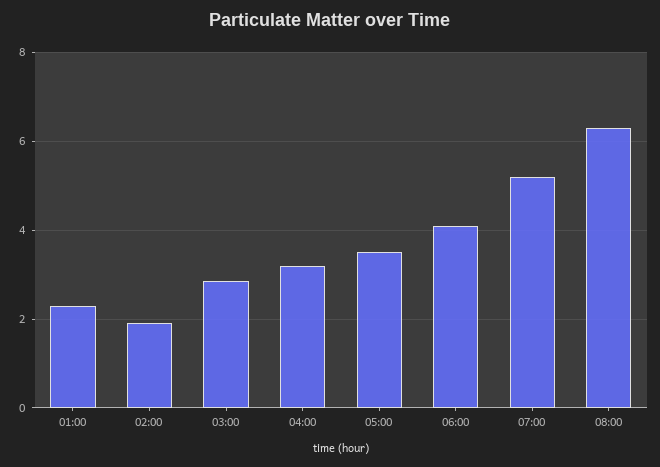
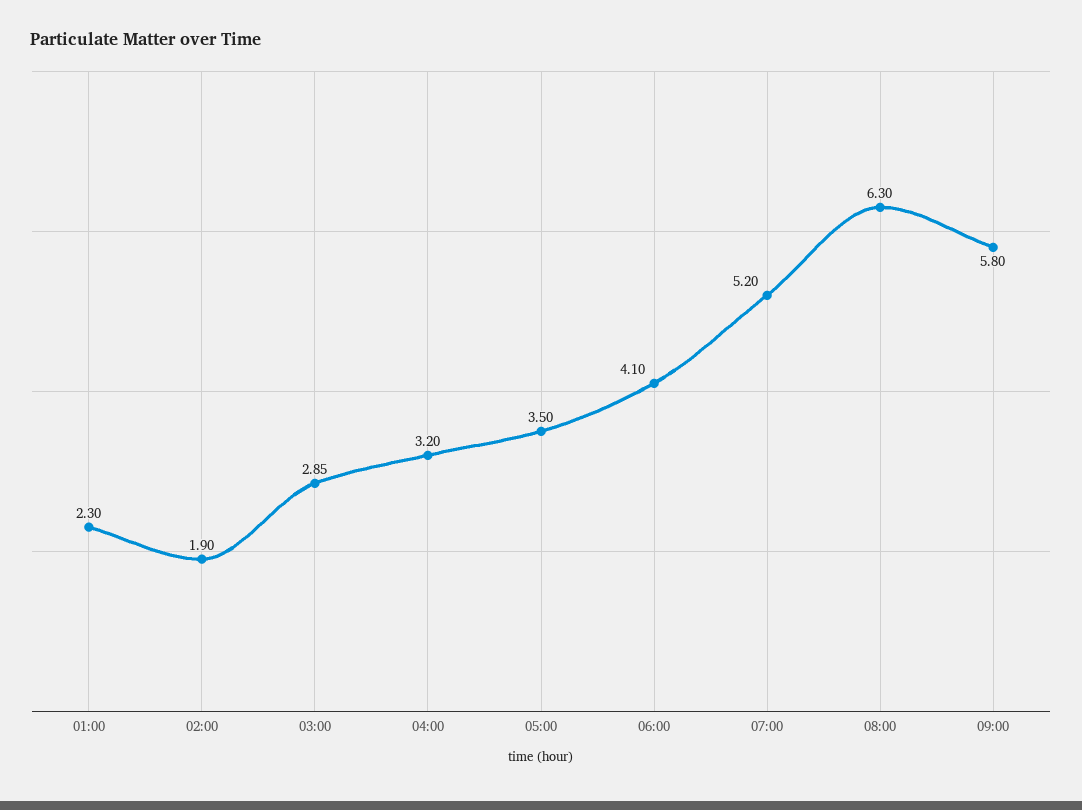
09:00: none -> 5.8

